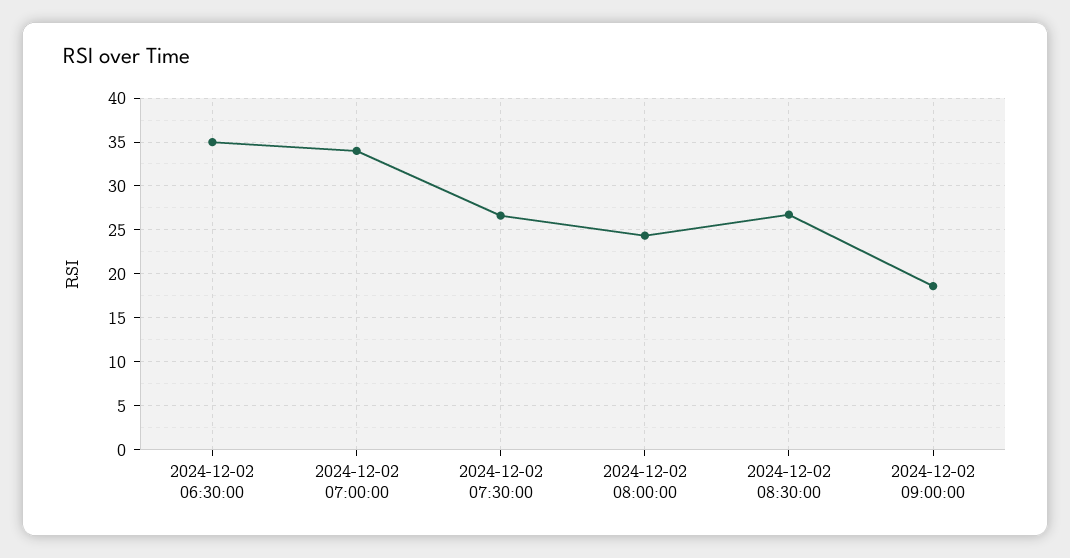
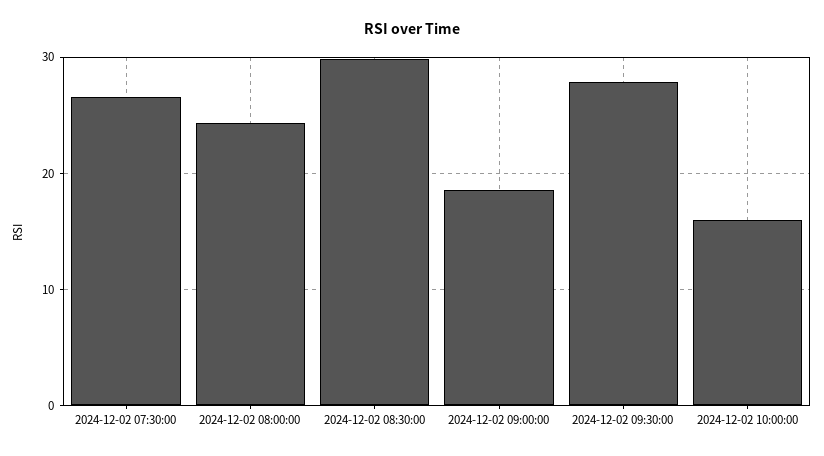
2024-12-02 06:30:00: 35 -> none
2024-12-02 07:00:00: 34 -> none
2024-12-02 08:30:00: 27 -> 30
2024-12-02 09:30:00: none -> 28
2024-12-02 10:00:00: none -> 16

